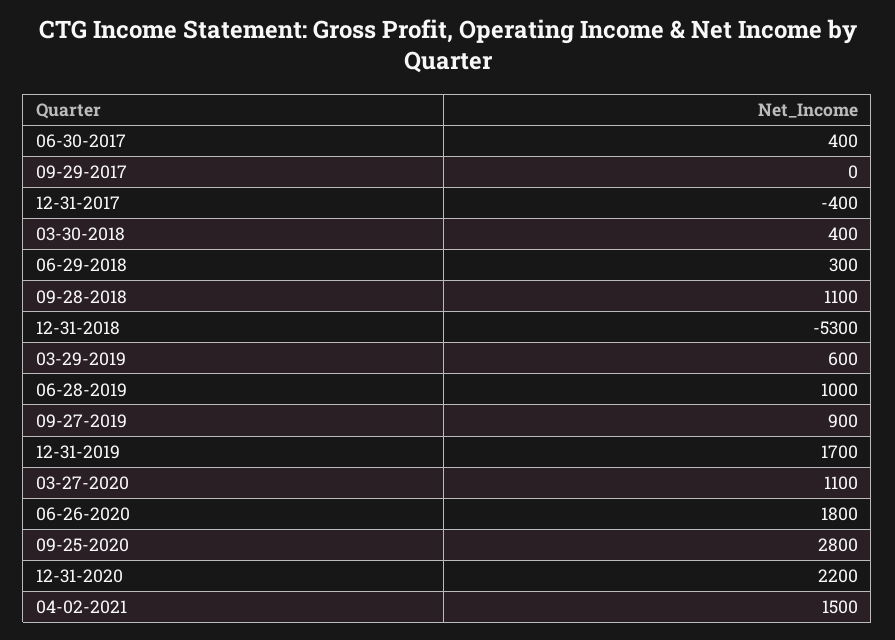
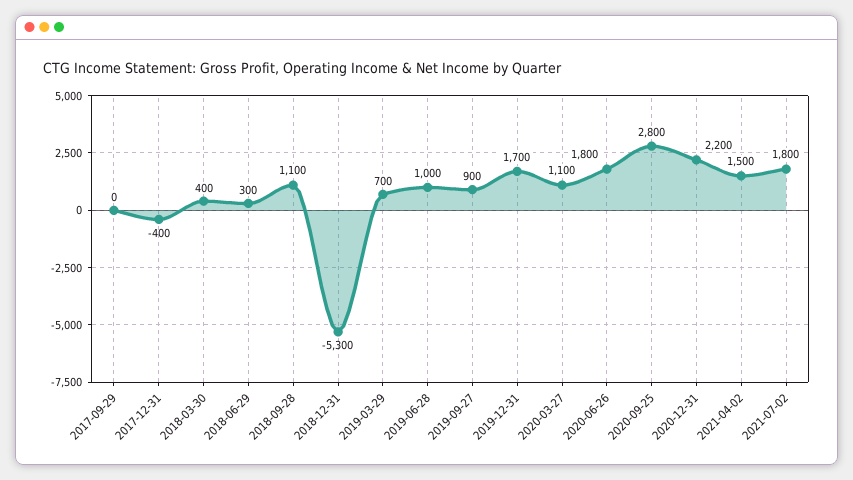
06-30-2017: 400 -> none
03-29-2019: 600 -> 700
2021-07-02: none -> 1800

